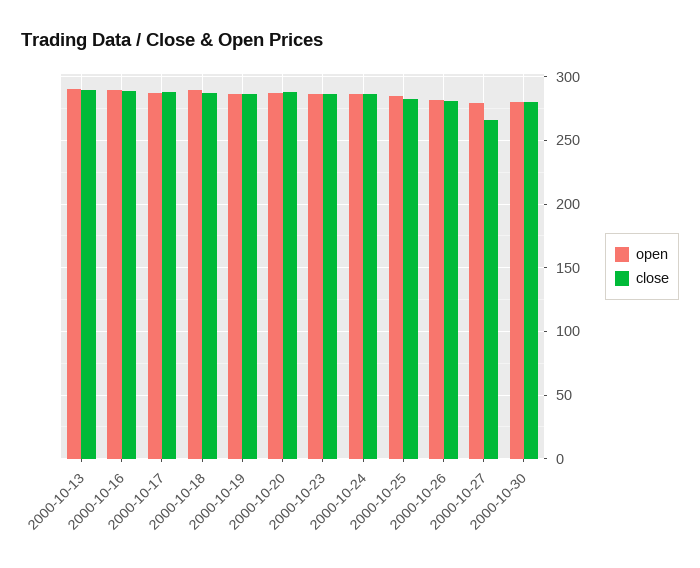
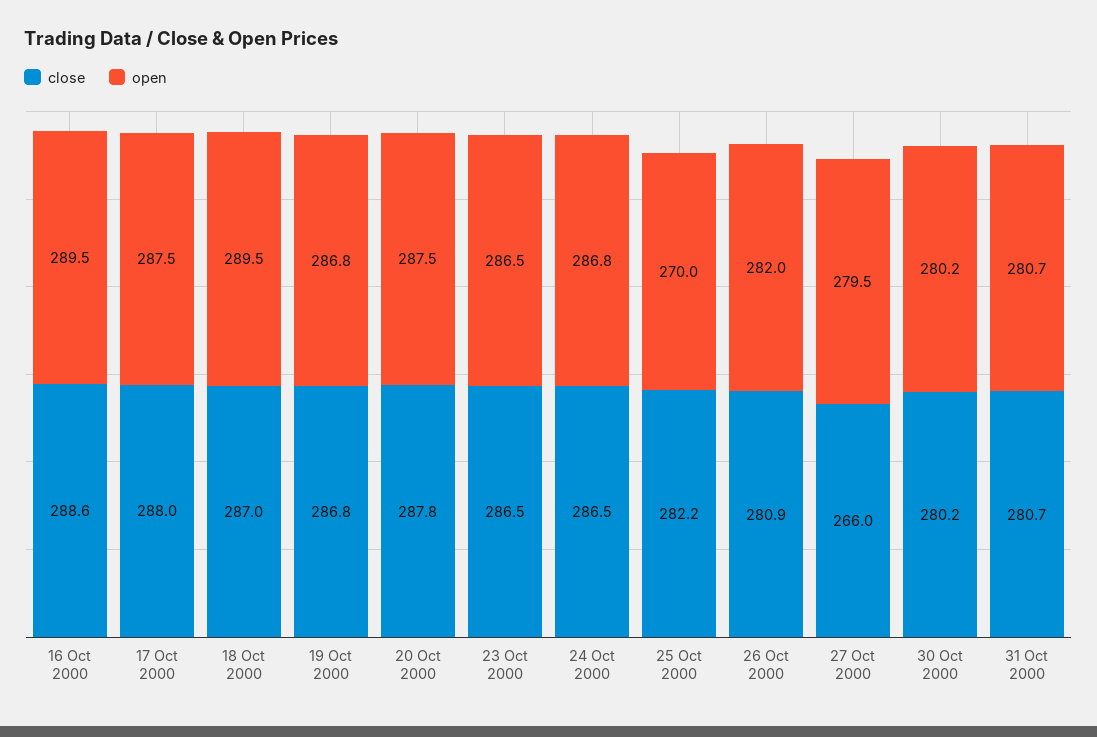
open, 2000-10-13: 290 -> none
close, 2000-10-13: 290 -> none
open, 2000-10-25: 285 -> 270
close, 31 Oct 2000: none -> 280.7
open, 31 Oct 2000: none -> 280.7

